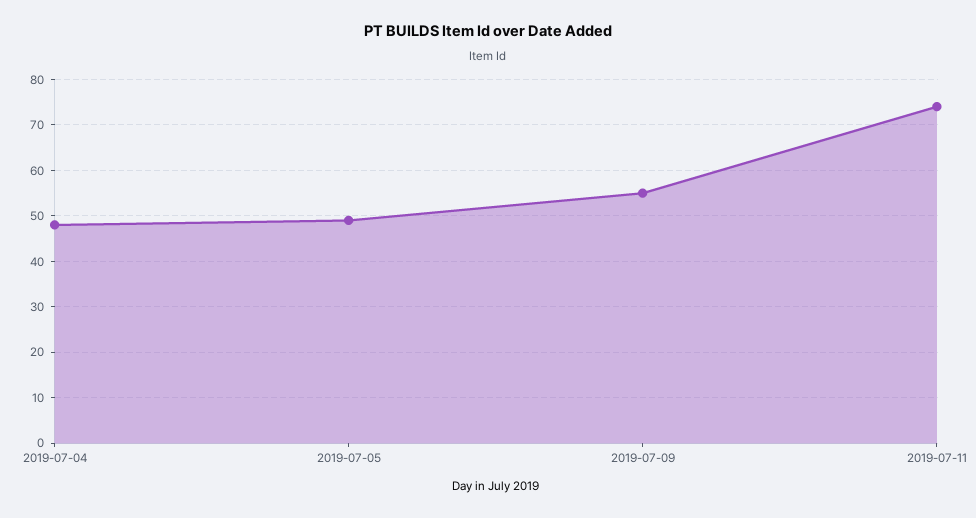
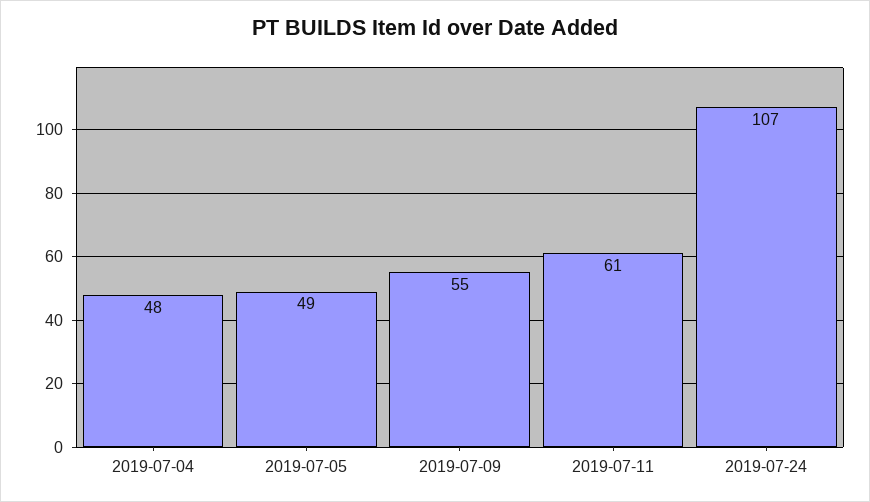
2019-07-11: 75 -> 61
2019-07-24: none -> 107

